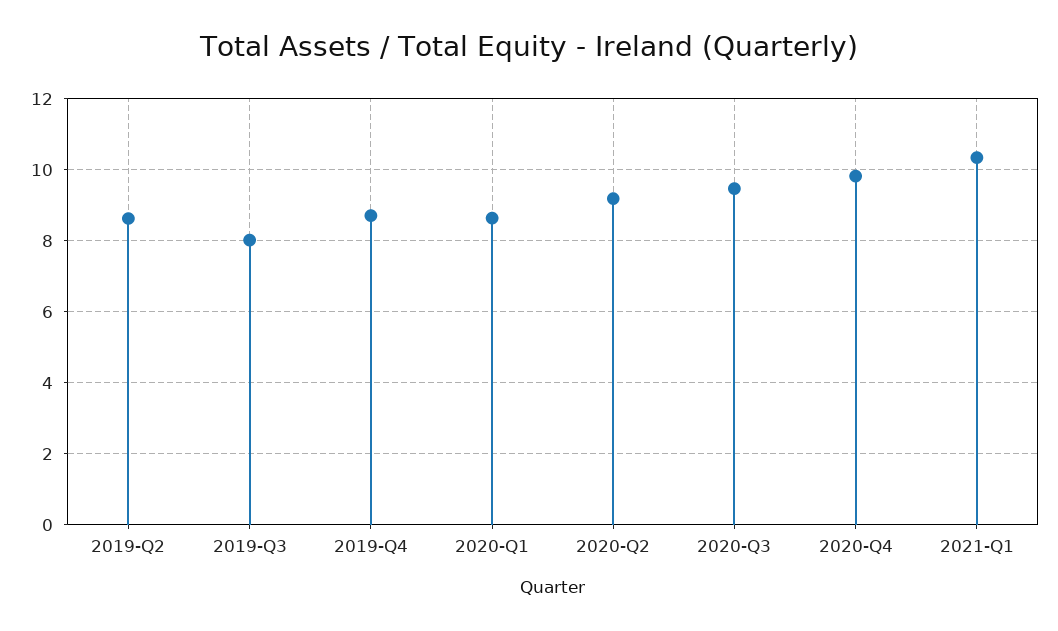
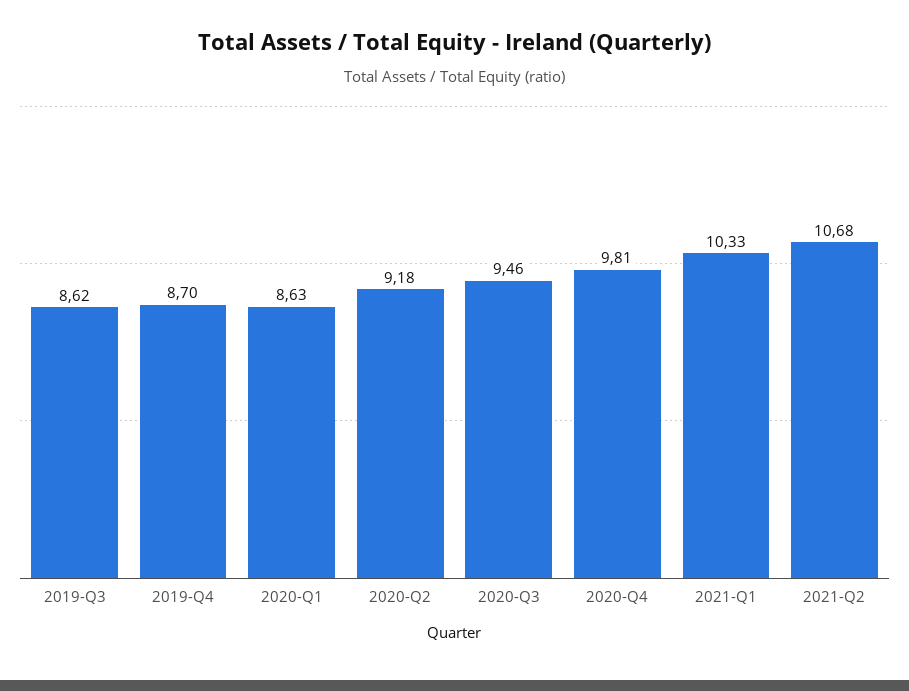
2019-Q2: 8.6 -> none
2019-Q3: 8 -> 8.62
2021-Q2: none -> 10.68

